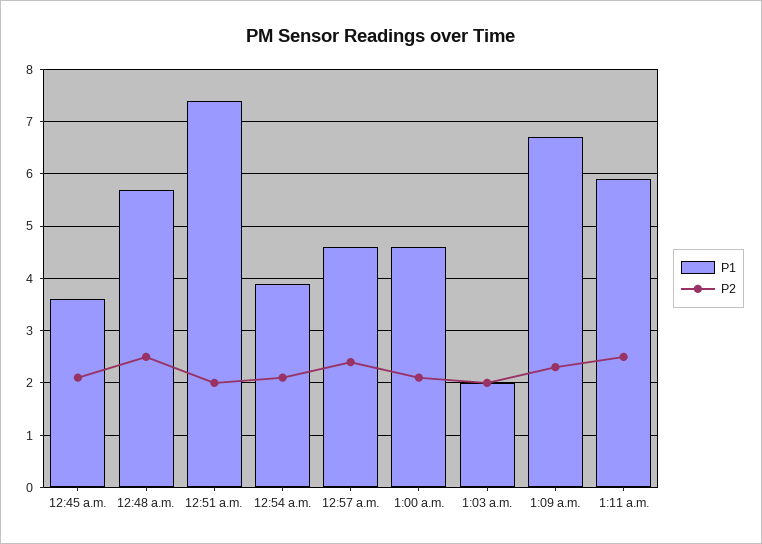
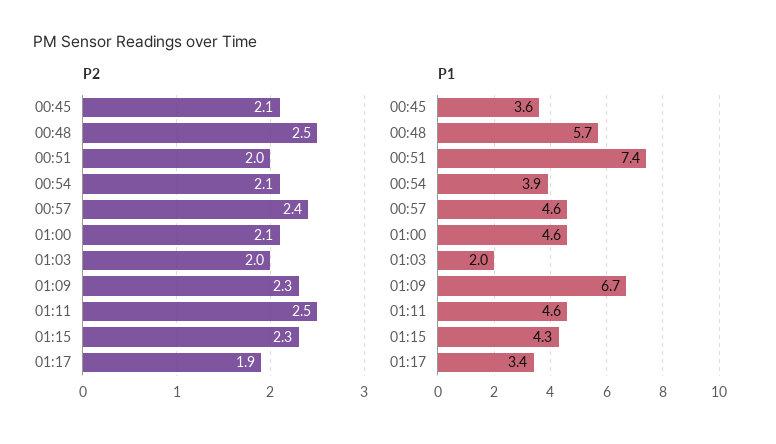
P1, 1:11 a.m.: 6 -> 4.6
P2, 01:15: none -> 2.3
P2, 01:17: none -> 1.9
P1, 01:15: none -> 4.3
P1, 01:17: none -> 3.4

